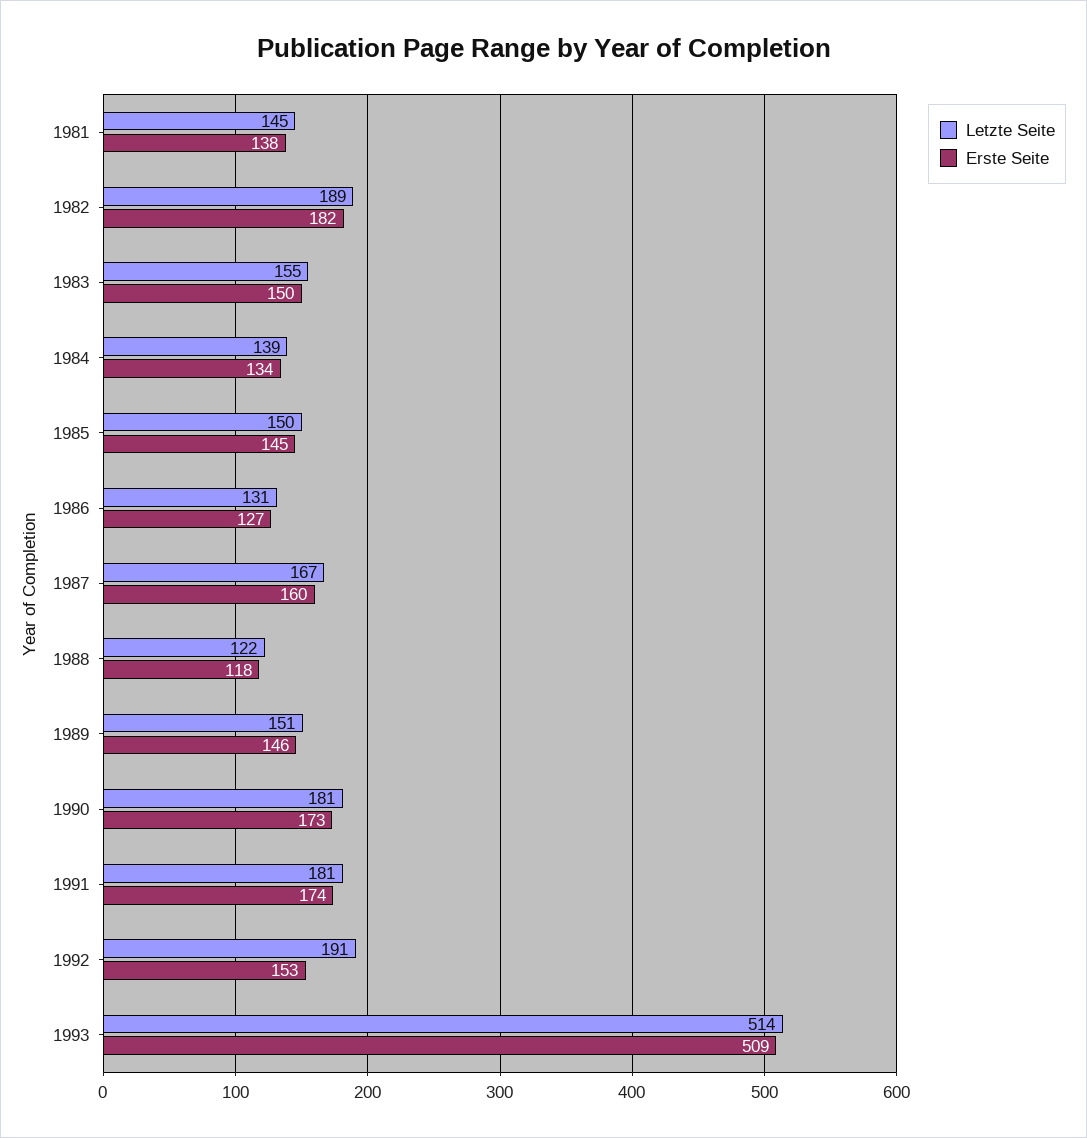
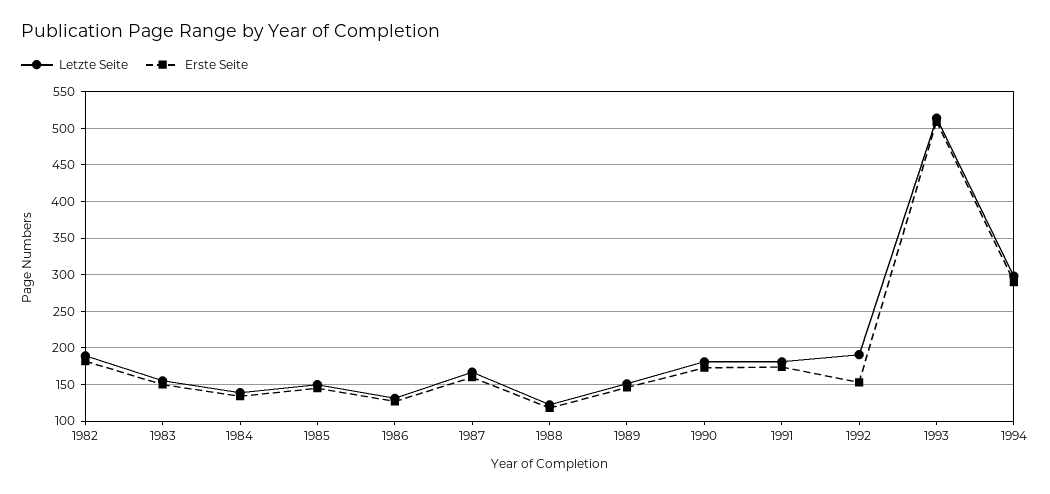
Letzte Seite, 1981: 145 -> none
Erste Seite, 1981: 138 -> none
Letzte Seite, 1994: none -> 300
Erste Seite, 1994: none -> 290

